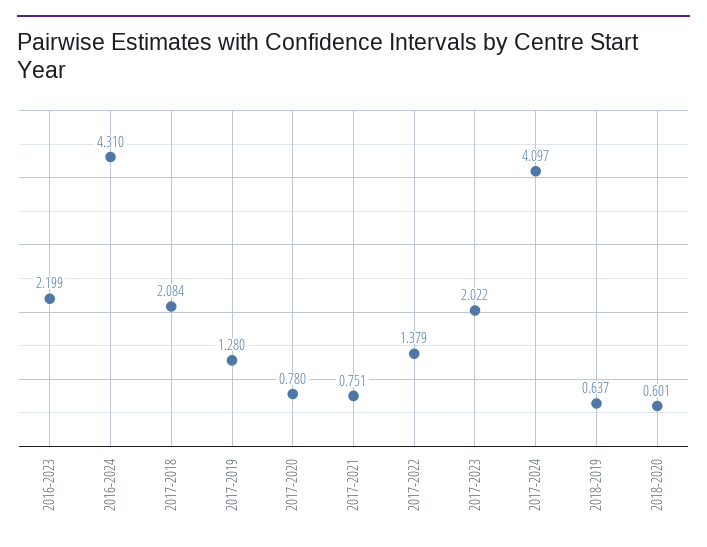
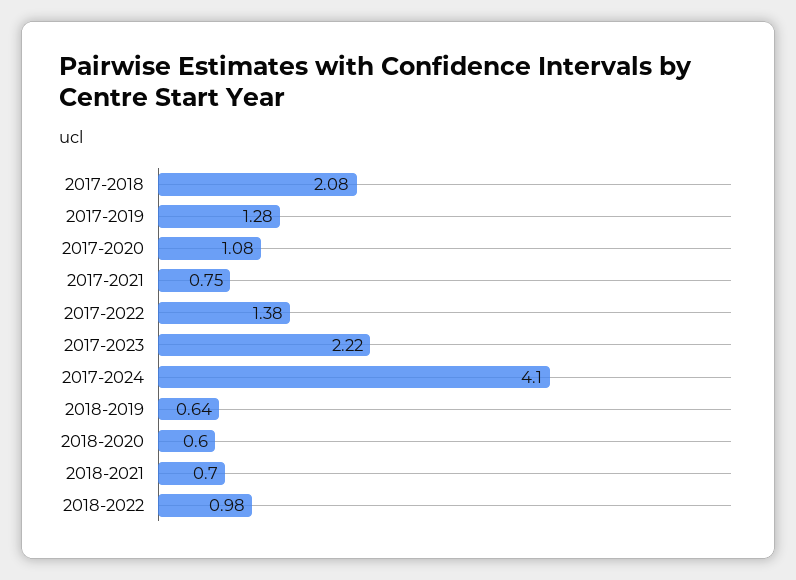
2016-2023: 2.199 -> none
2016-2024: 4.31 -> none
2017-2020: 0.78 -> 1.08
2017-2023: 2.022 -> 2.22
2018-2021: none -> 0.7
2018-2022: none -> 0.98

